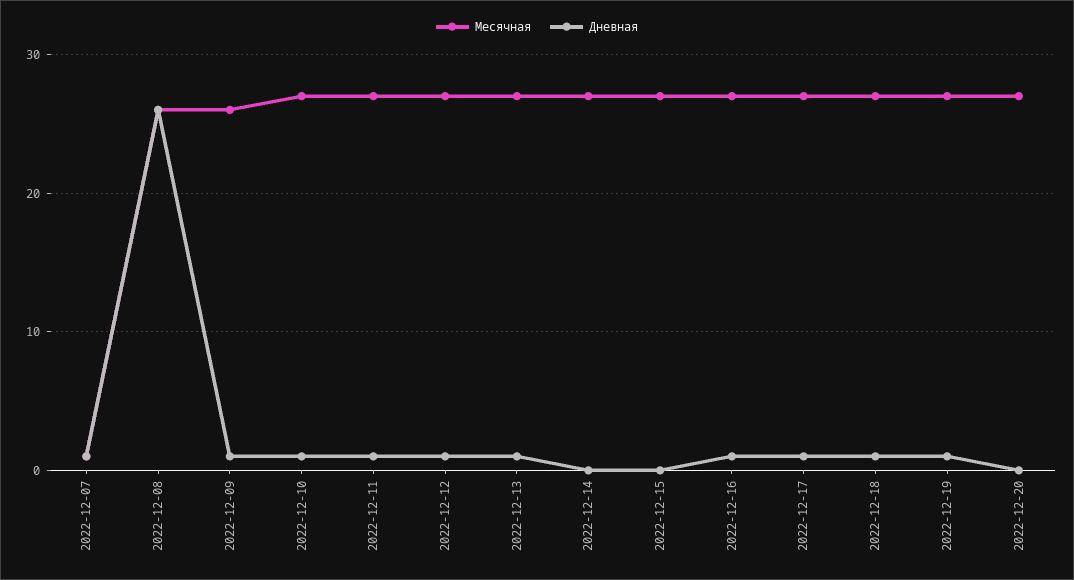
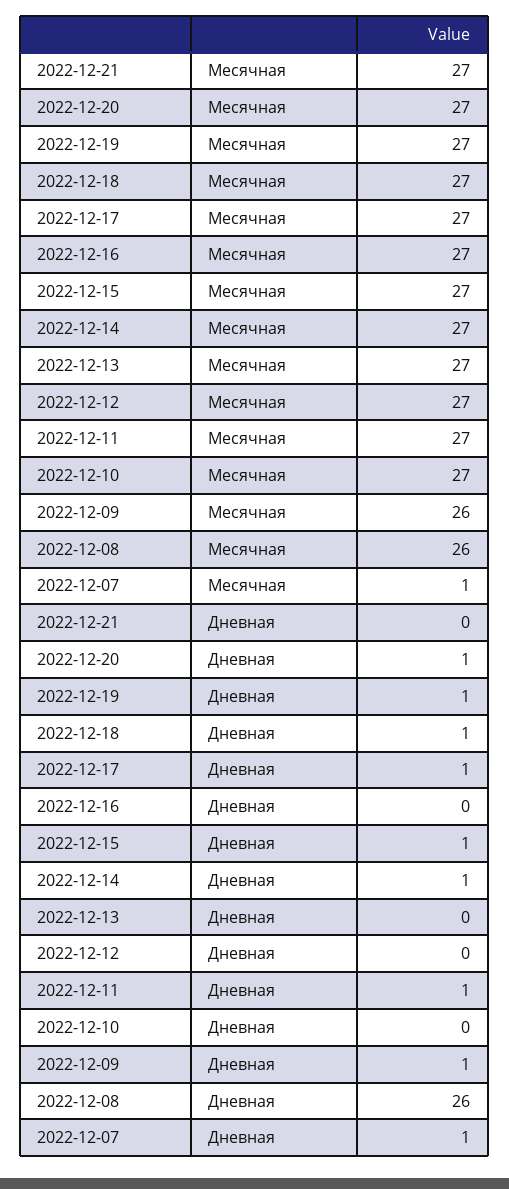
Дневная, 2022-12-10: 1 -> 0
Дневная, 2022-12-12: 1 -> 0
Дневная, 2022-12-13: 1 -> 0
Дневная, 2022-12-14: 0 -> 1
Дневная, 2022-12-15: 0 -> 1
Дневная, 2022-12-16: 1 -> 0
Дневная, 2022-12-20: 0 -> 1
Месячная, 2022-12-21: none -> 27
Дневная, 2022-12-21: none -> 0

